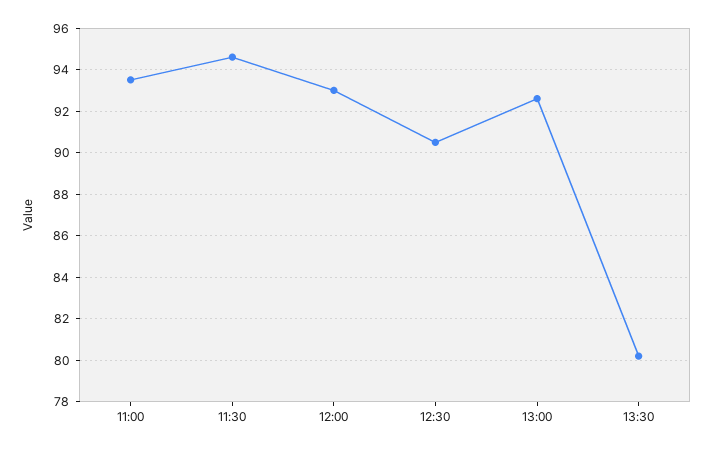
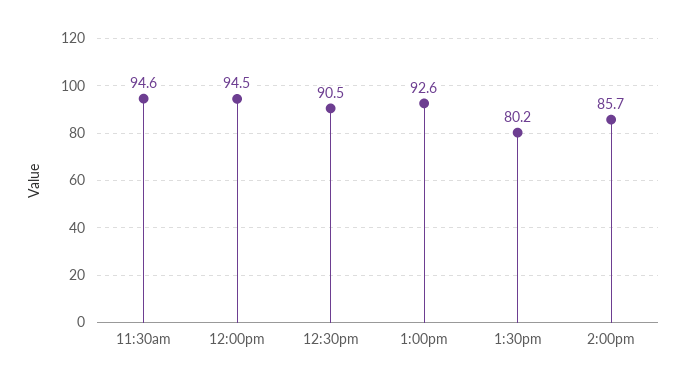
11:00: 93.5 -> none
12:00: 93 -> 94.5
2:00pm: none -> 85.7

